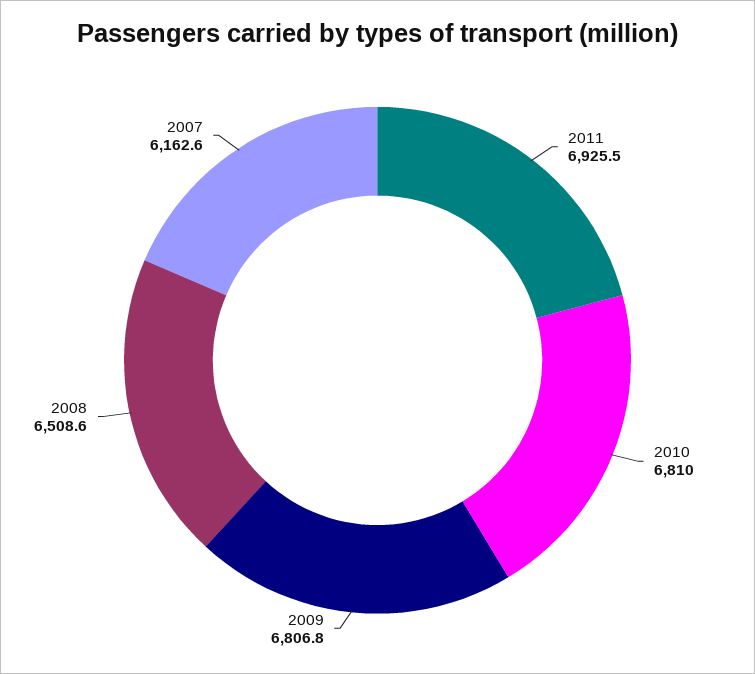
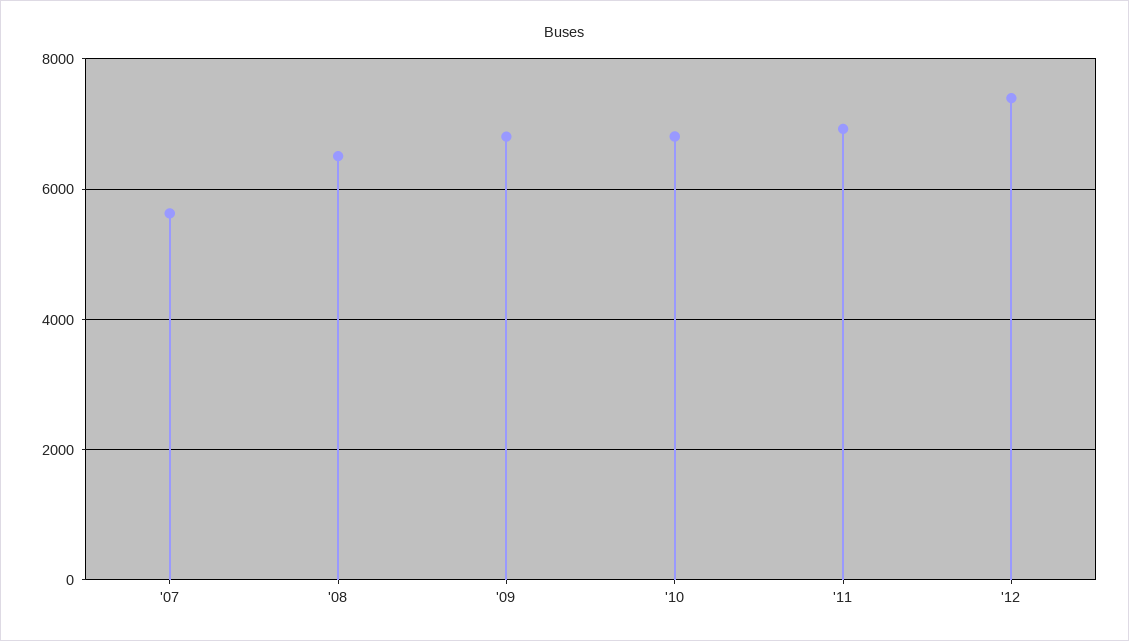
2007: 6162.6 -> 5600
'12: none -> 7400

